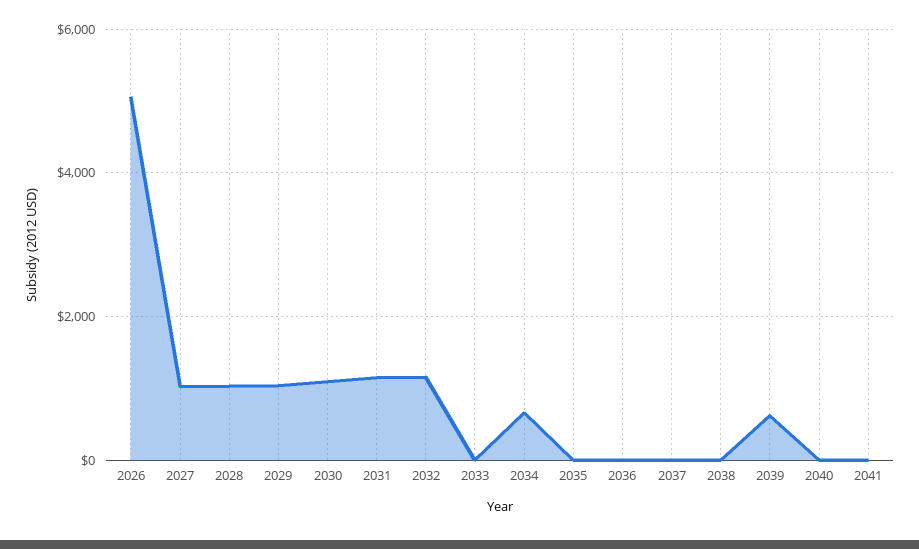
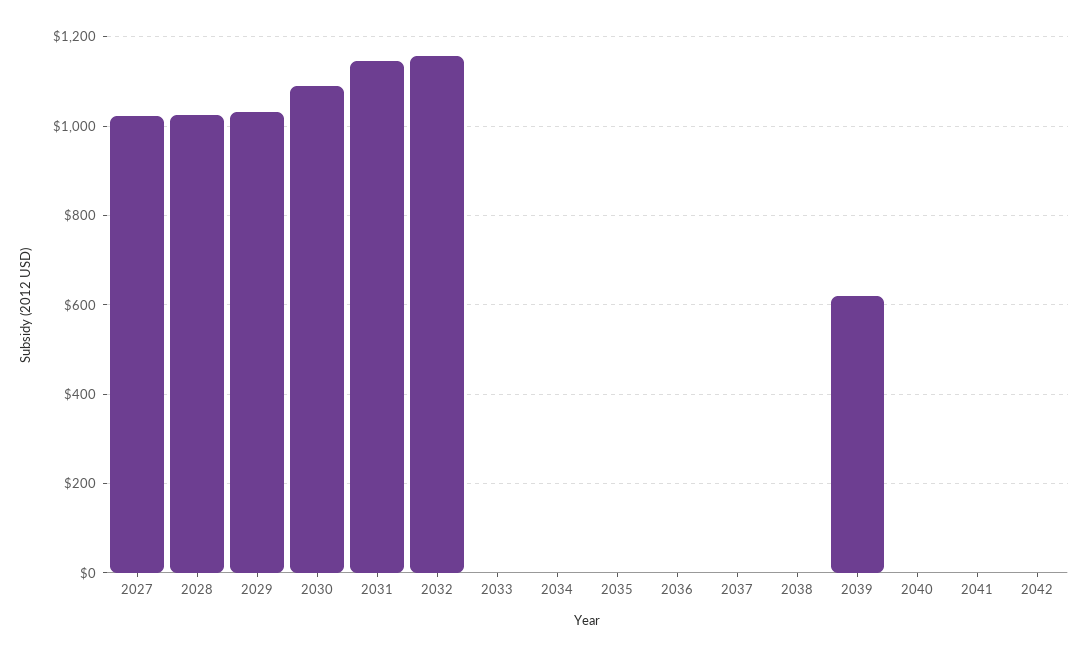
2026: 5000 -> none
2034: 600 -> 0
2042: none -> 0

